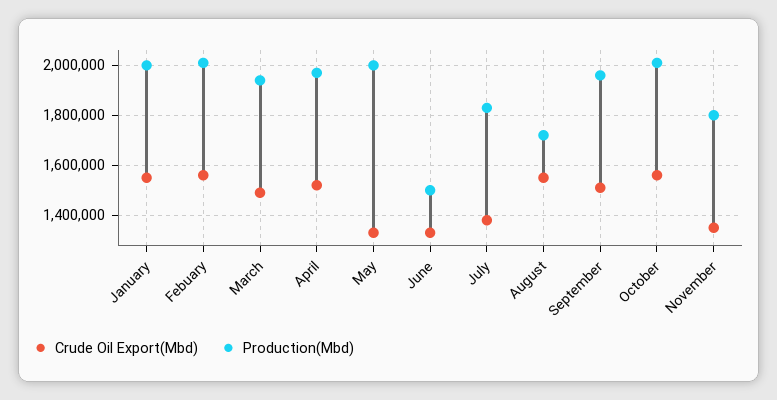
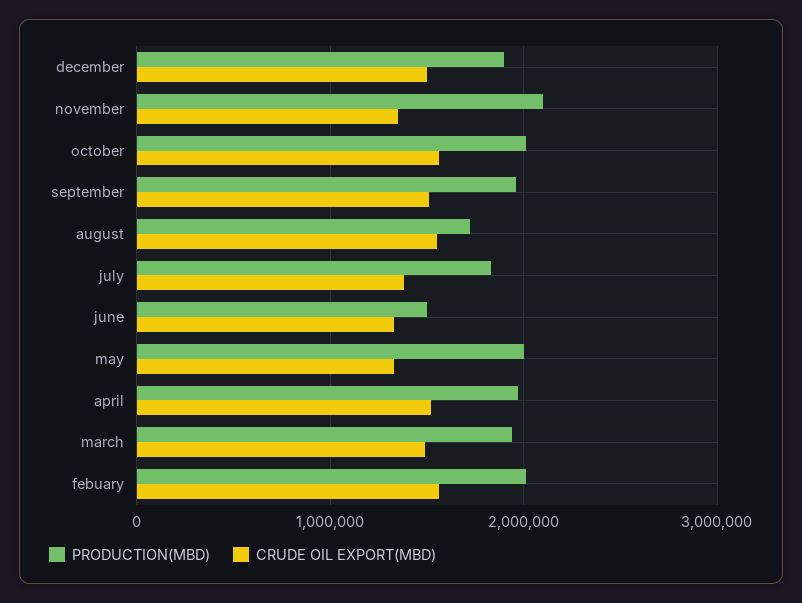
Crude Oil Export(Mbd), January: 1550000 -> none
Production(Mbd), January: 2000000 -> none
Production(Mbd), November: 1800000 -> 2100000
Production(Mbd), december: none -> 1900000
Crude Oil Export(Mbd), december: none -> 1500000

